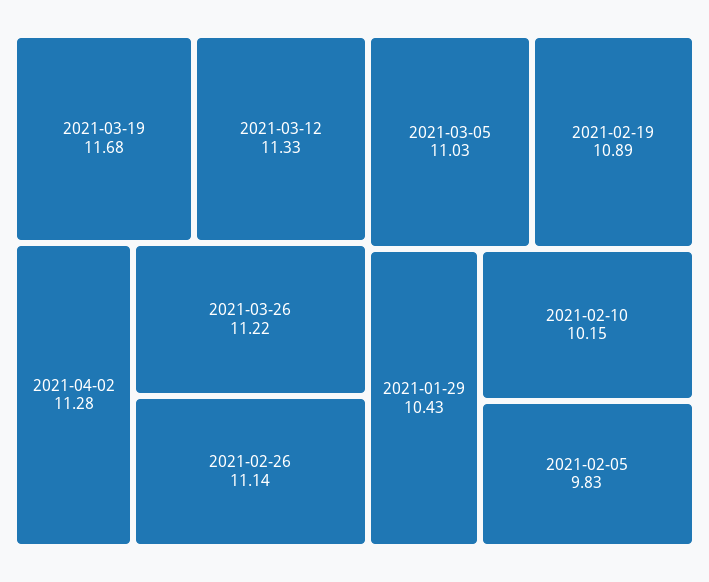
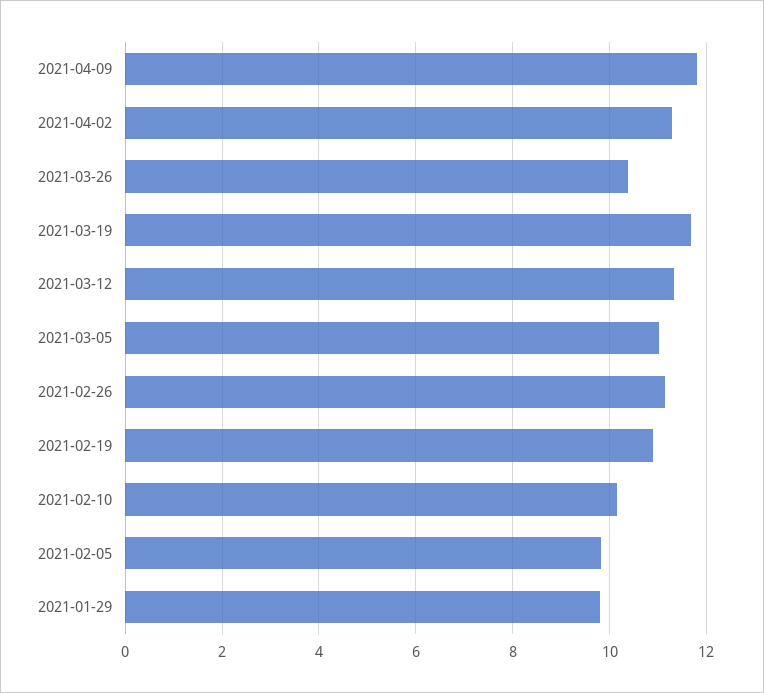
2021-03-26: 11.22 -> 10.4
2021-01-29: 10.43 -> 9.8
2021-04-09: none -> 11.8

